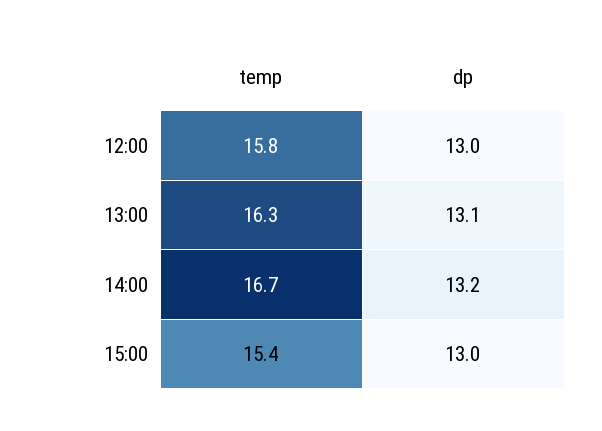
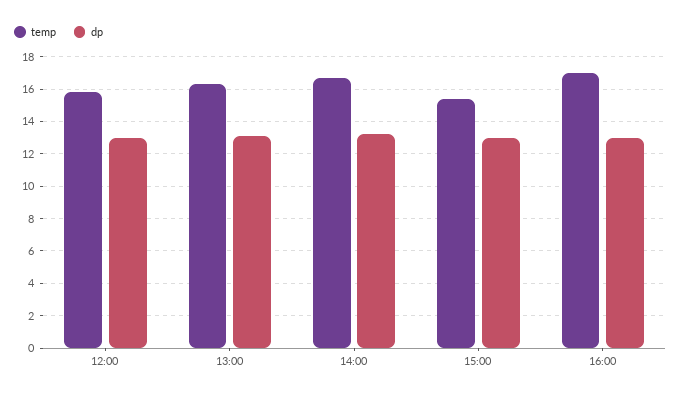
temp, 16:00: none -> 17
dp, 16:00: none -> 13

